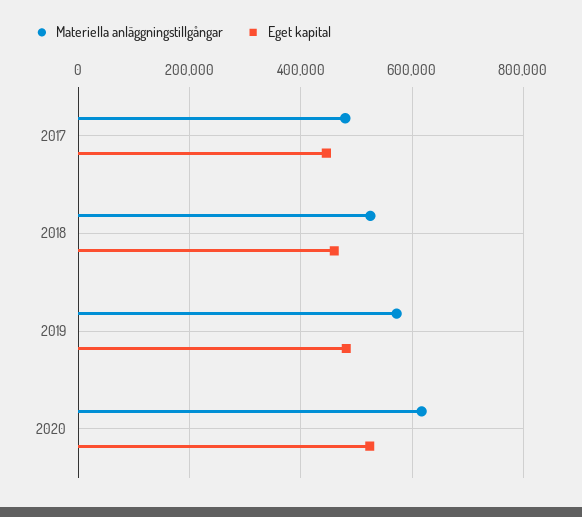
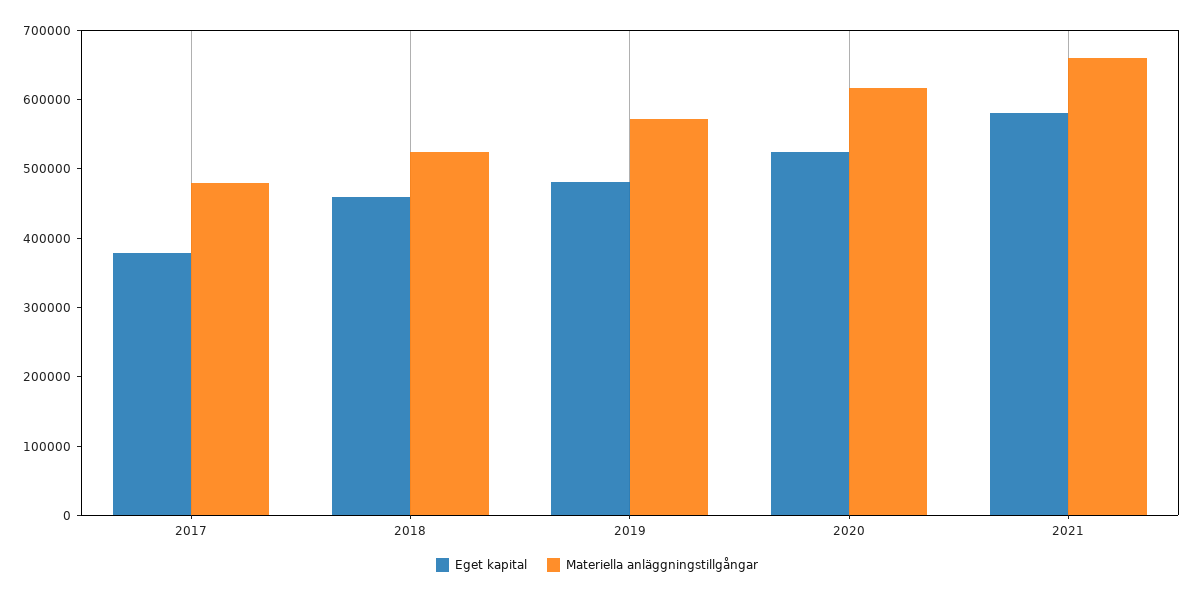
Eget kapital, 2017: 440000 -> 380000
Eget kapital, 2021: none -> 580000
Materiella anläggningstillgångar, 2021: none -> 660000

